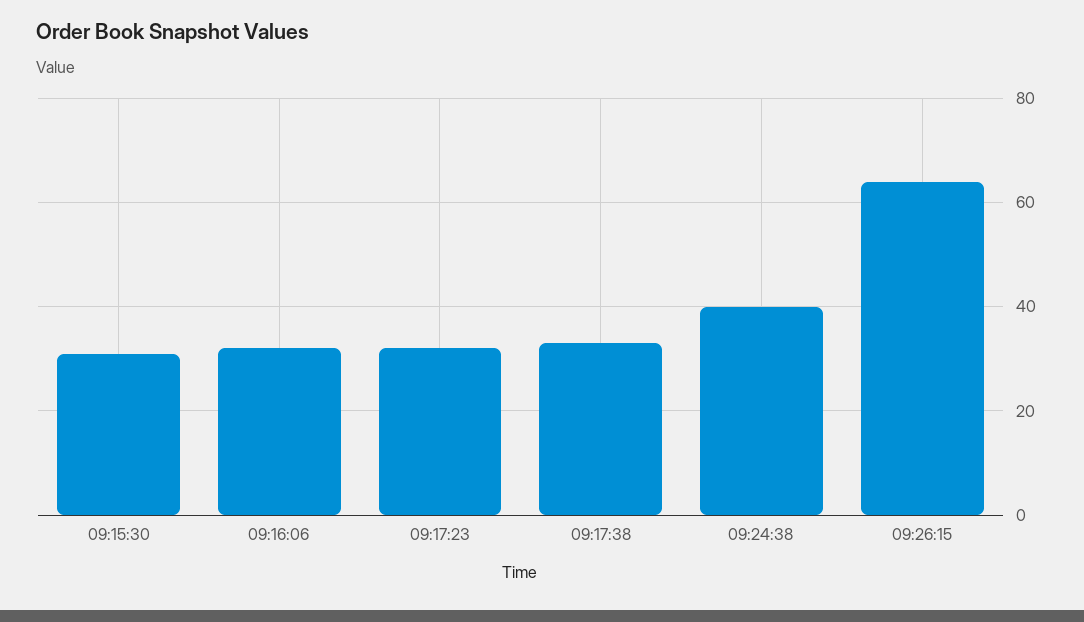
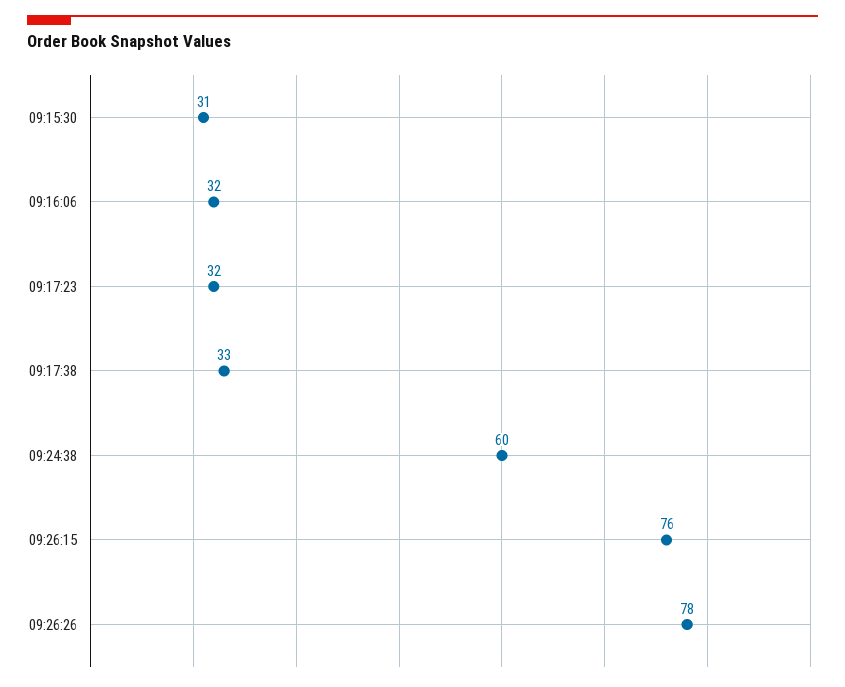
09:24:38: 40 -> 60
09:26:15: 65 -> 76
09:26:26: none -> 78

